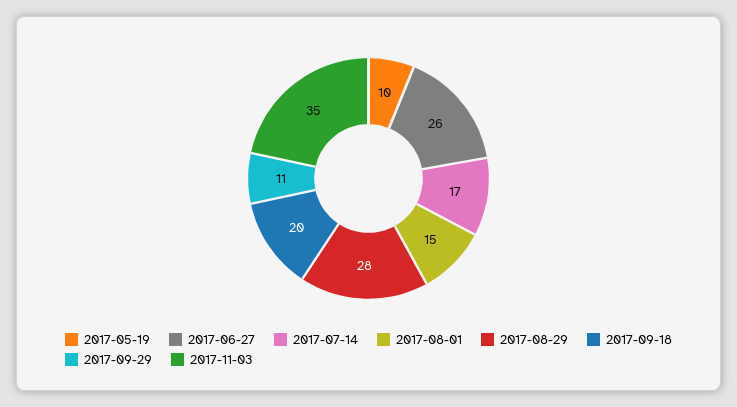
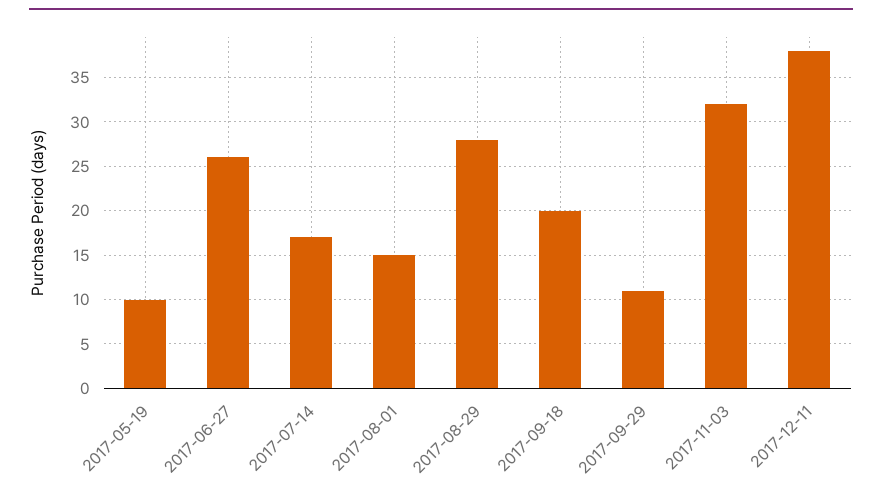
2017-11-03: 35 -> 32
2017-12-11: none -> 38

